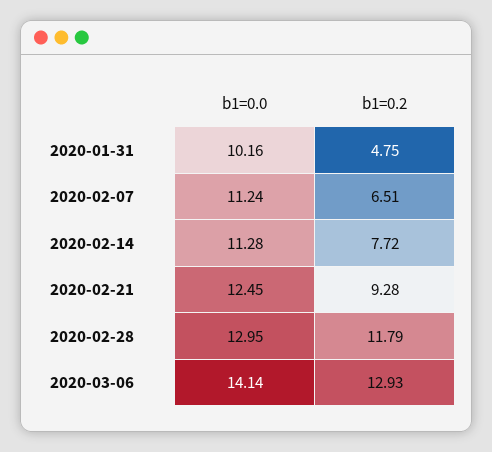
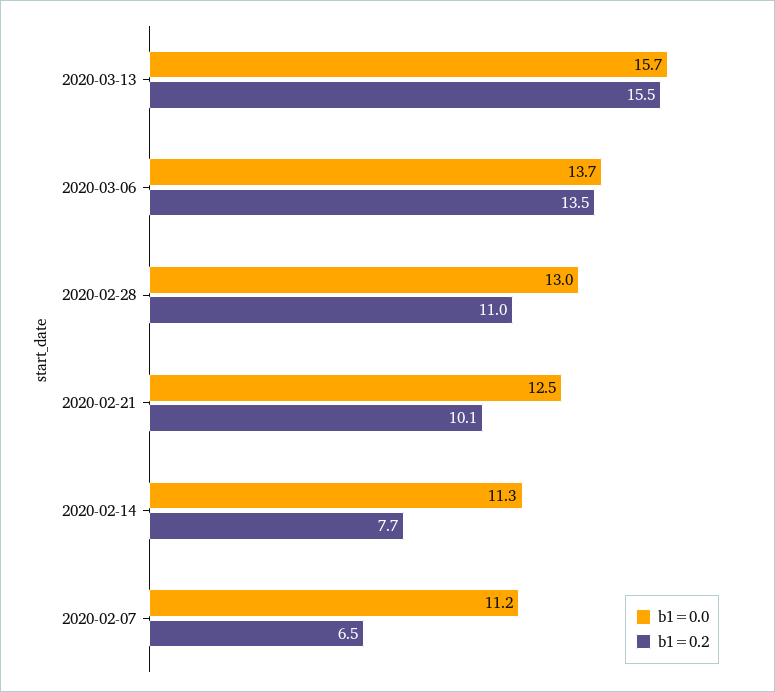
b1=0.0, 2020-01-31: 10.16 -> none
b1=0.2, 2020-01-31: 4.75 -> none
b1=0.2, 2020-02-21: 9.28 -> 10.1
b1=0.2, 2020-02-28: 11.79 -> 11
b1=0.0, 2020-03-06: 14.14 -> 13.7
b1=0.2, 2020-03-06: 12.93 -> 13.5
b1=0.0, 2020-03-13: none -> 15.7
b1=0.2, 2020-03-13: none -> 15.5

